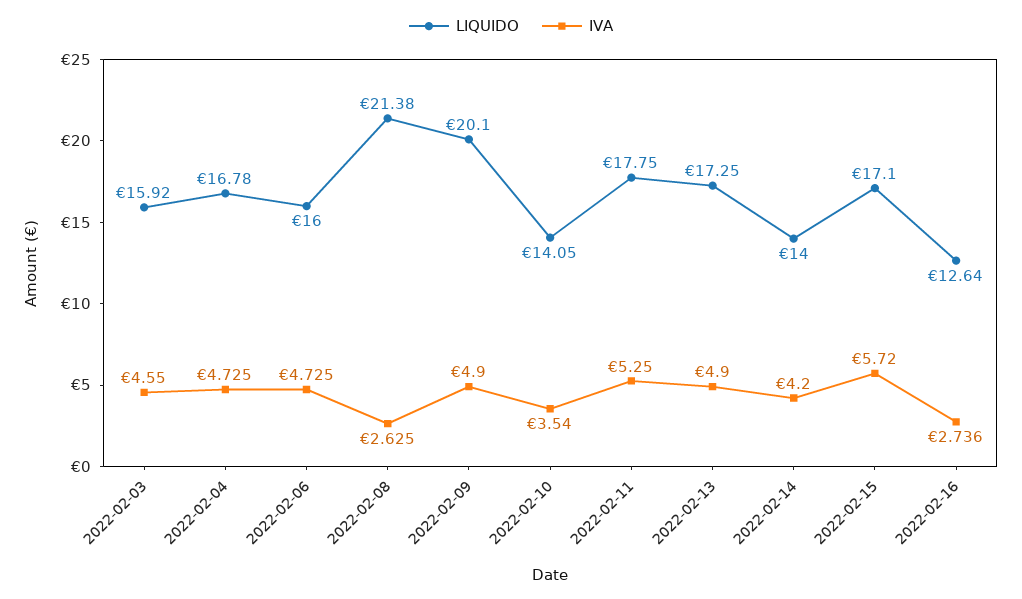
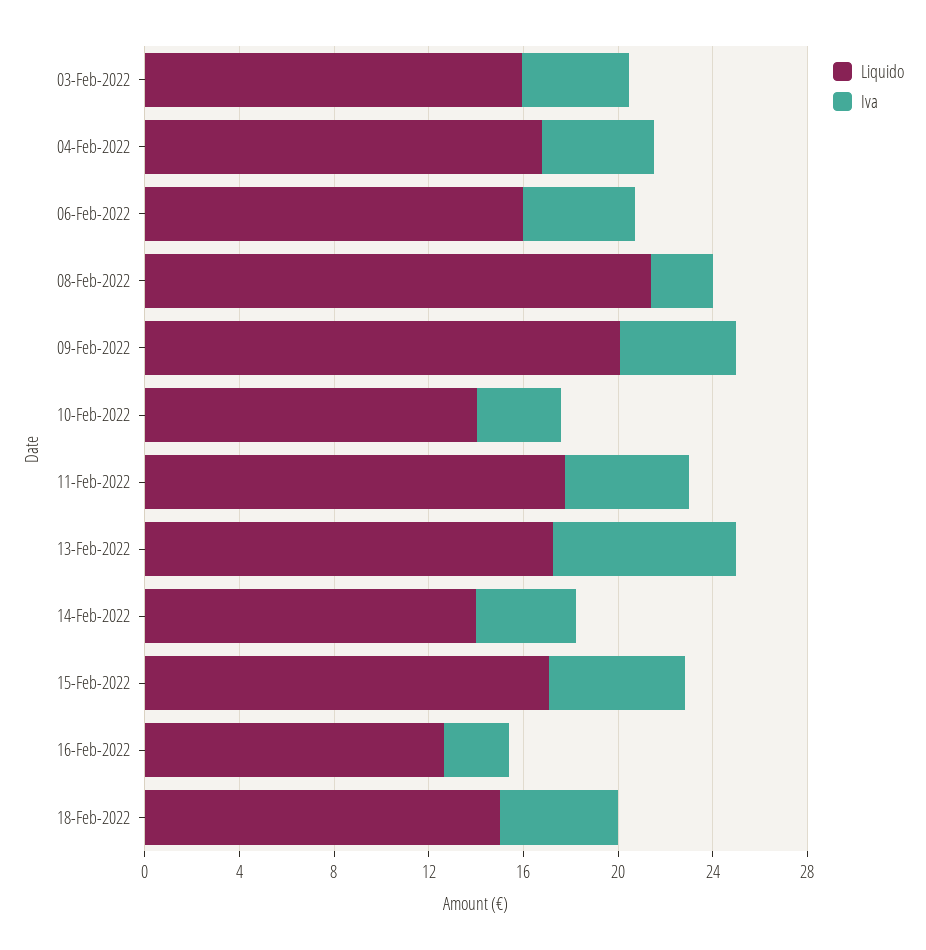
IVA, 2022-02-13: 4.9 -> 8
LIQUIDO, 18-Feb-2022: none -> 15
IVA, 18-Feb-2022: none -> 5

